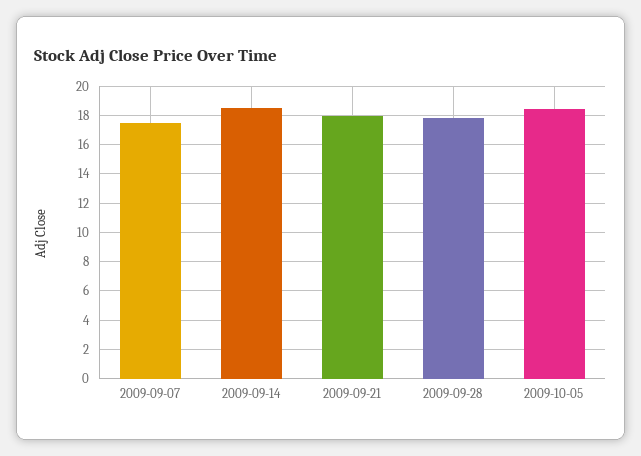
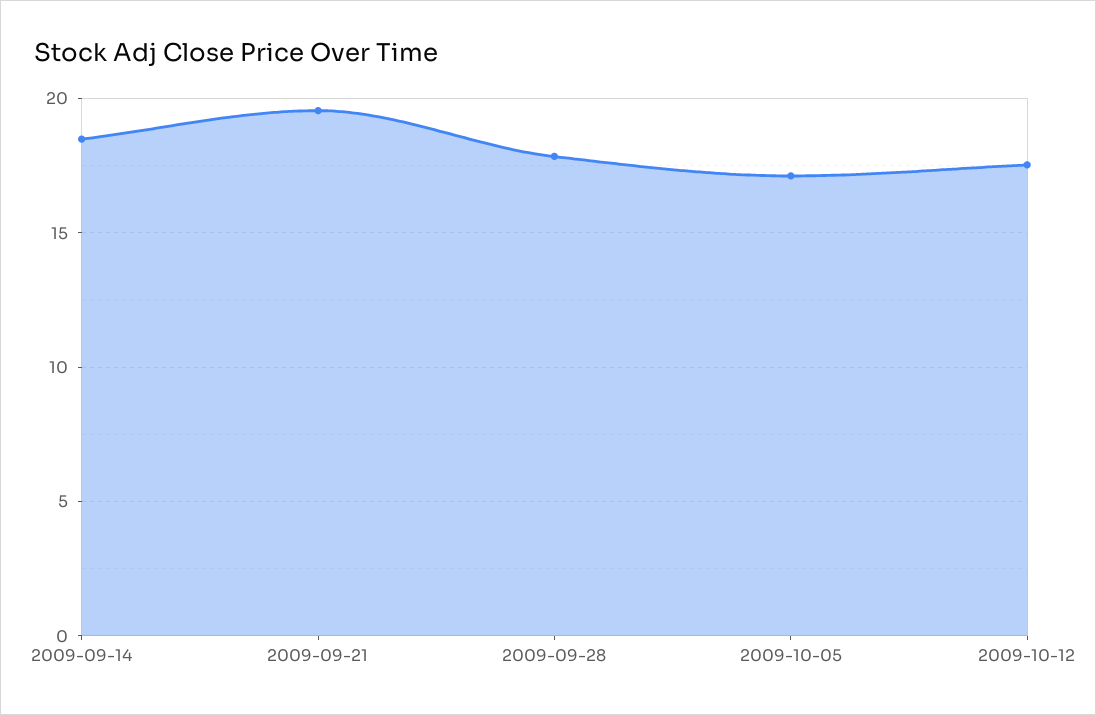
2009-09-07: 17.5 -> none
2009-09-21: 18 -> 19.5
2009-10-05: 18.5 -> 17
2009-10-12: none -> 17.5

